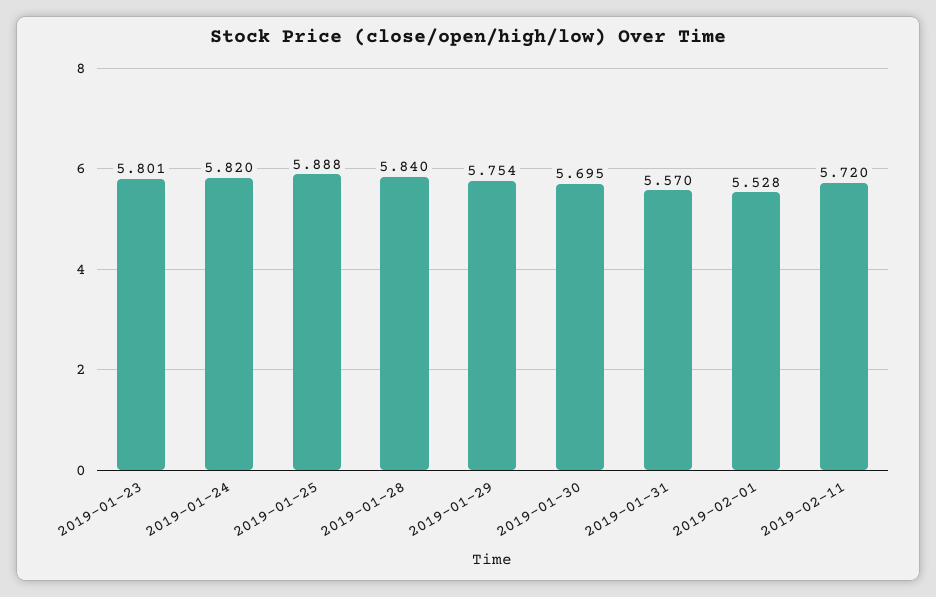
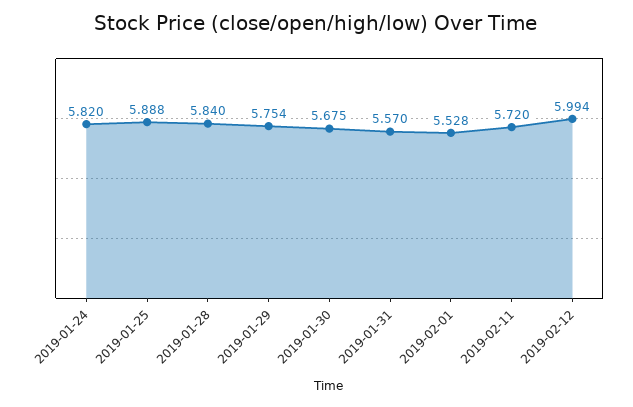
2019-01-23: 5.801 -> none
2019-01-30: 5.695 -> 5.675
2019-02-12: none -> 5.994

